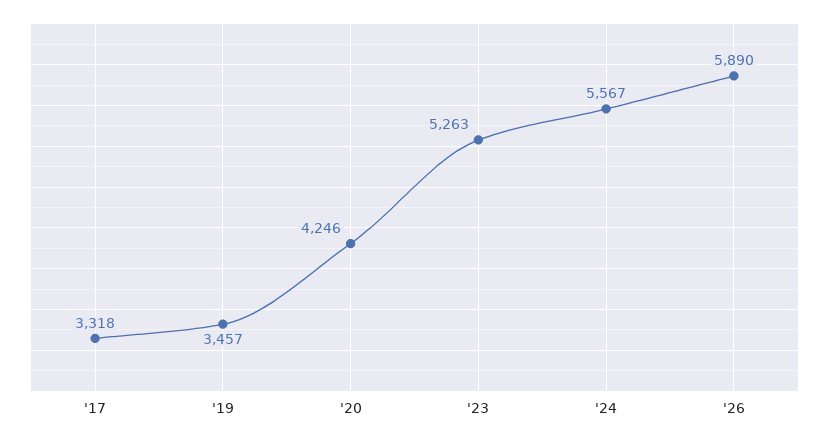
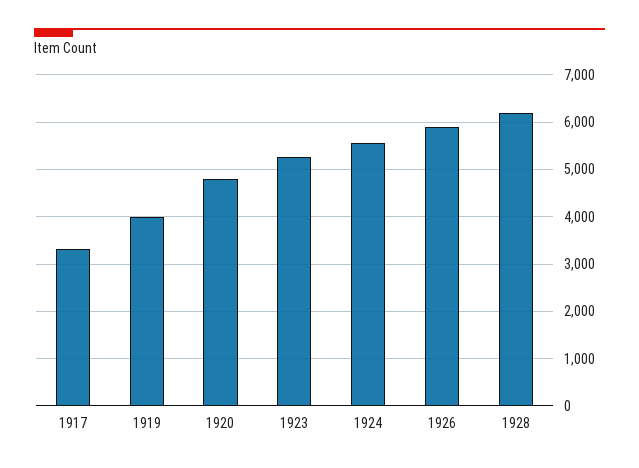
'19: 3457 -> 4000
'20: 4246 -> 4800
1928: none -> 6200

